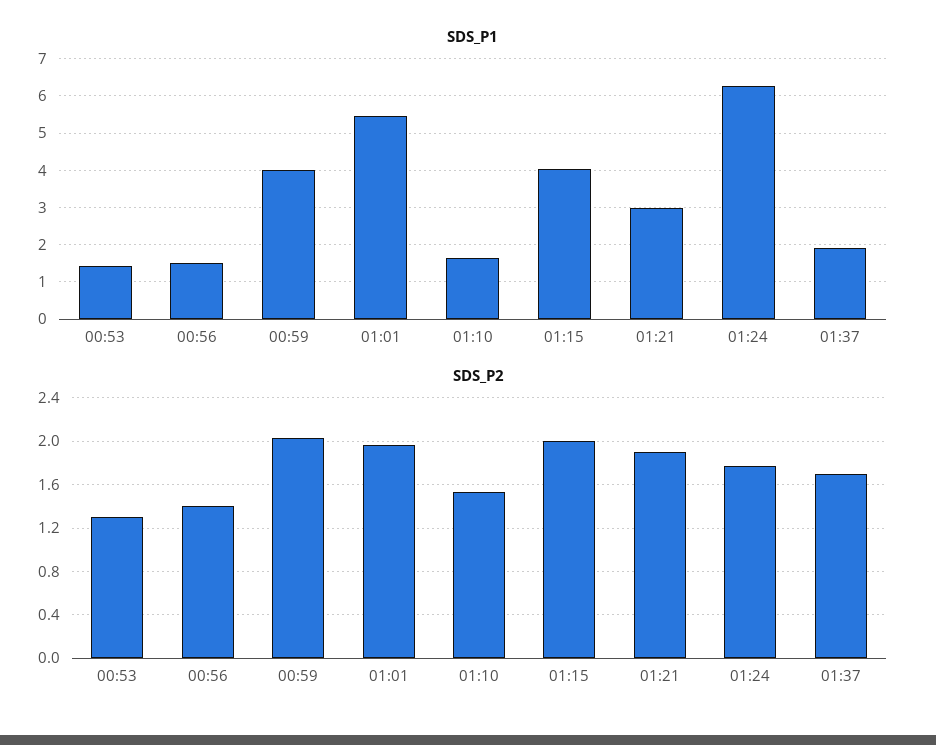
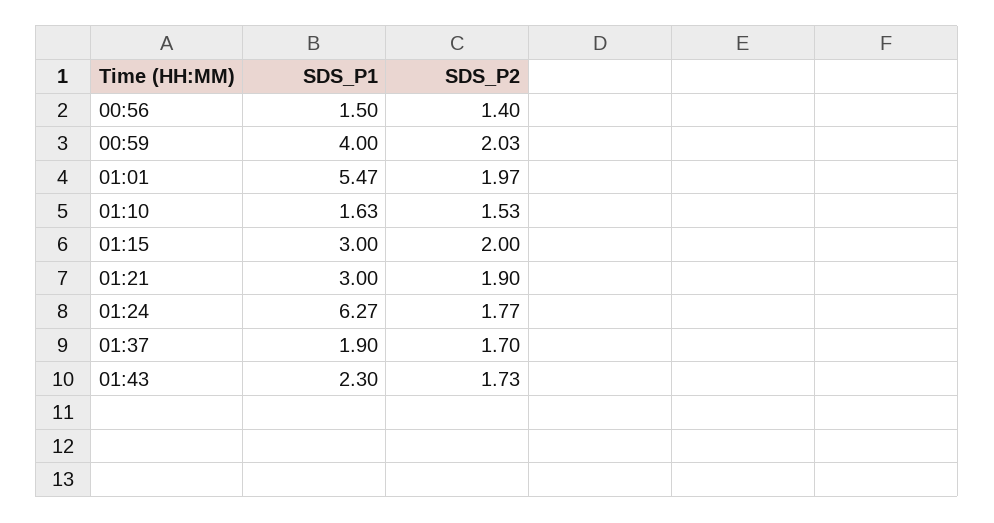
SDS_P1, 00:53: 1.4 -> none
SDS_P1, 01:15: 4 -> 3
SDS_P2, 00:53: 1.3 -> none
SDS_P1, 01:43: none -> 2.3
SDS_P2, 01:43: none -> 1.73

